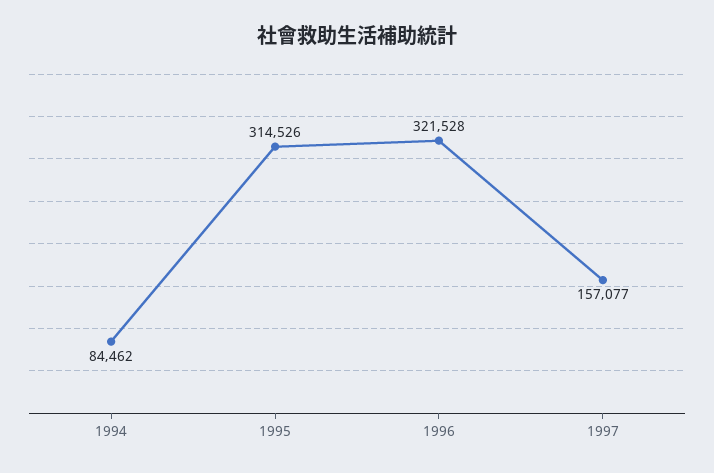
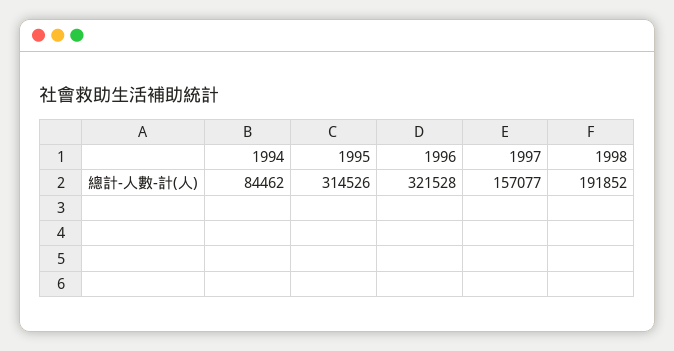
1998: none -> 191852

